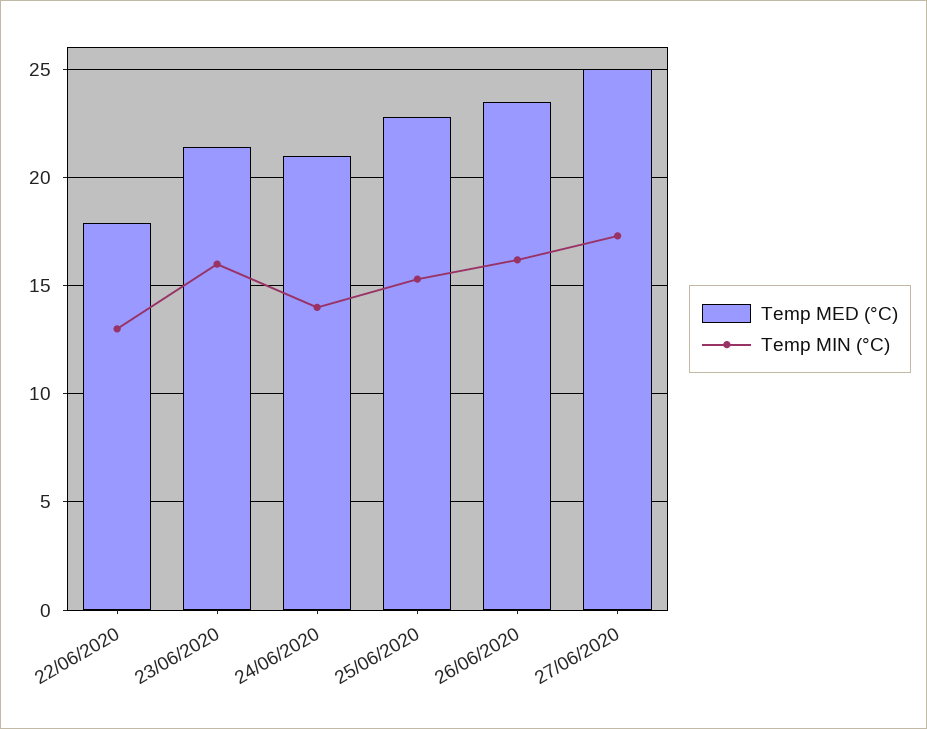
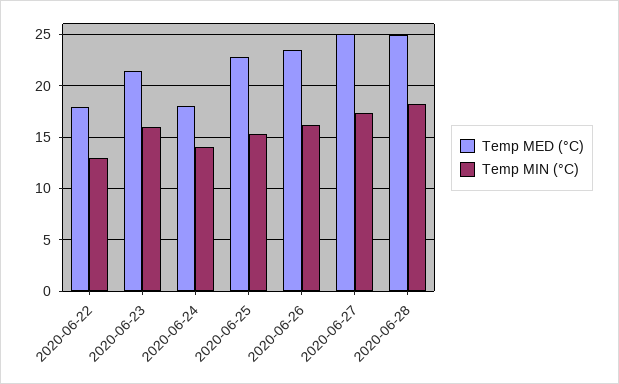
Temp MED (°C), 24/06/2020: 21 -> 18
Temp MED (°C), 2020-06-28: none -> 25
Temp MIN (°C), 2020-06-28: none -> 18

